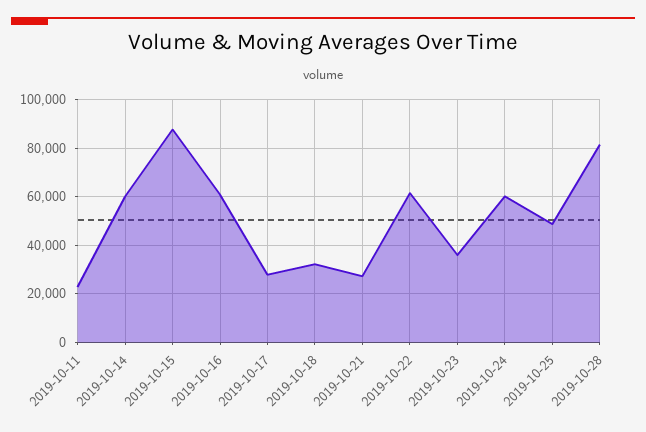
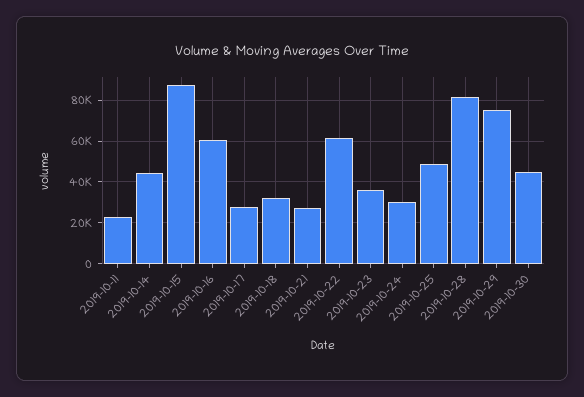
2019-10-14: 60000 -> 45000
2019-10-24: 60000 -> 30000
2019-10-29: none -> 75000
2019-10-30: none -> 45000

